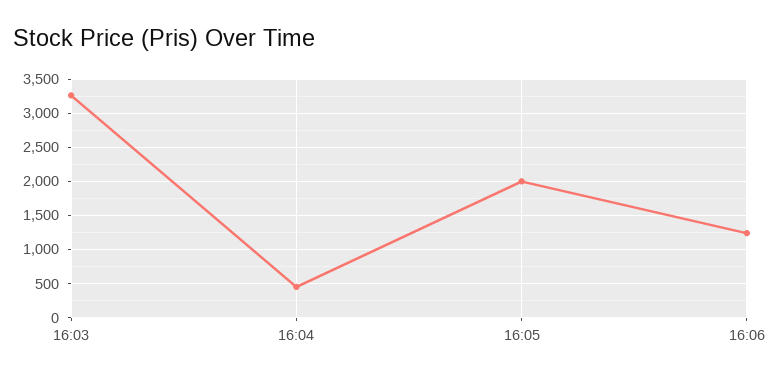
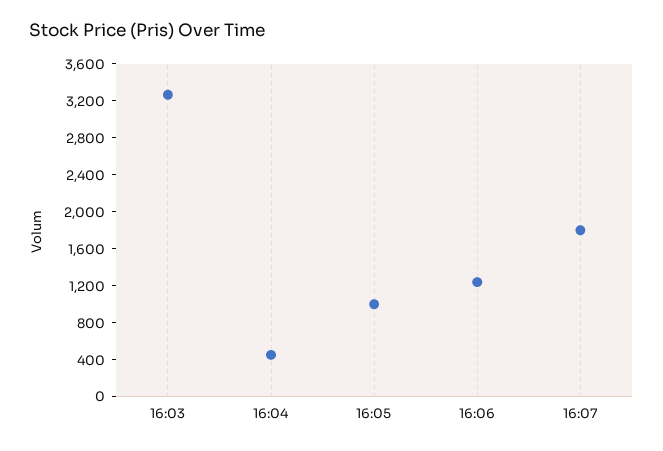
16:05: 2000 -> 1000
16:07: none -> 1800

